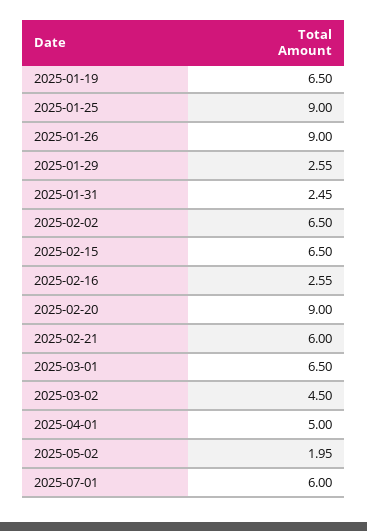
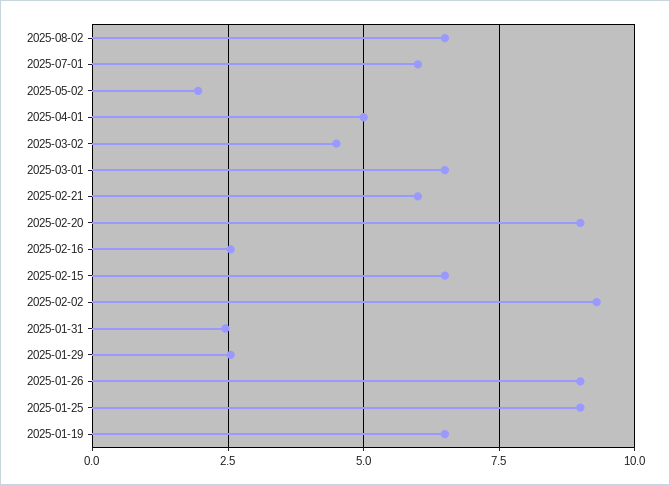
2025-02-02: 6.5 -> 9.25
2025-08-02: none -> 6.5

